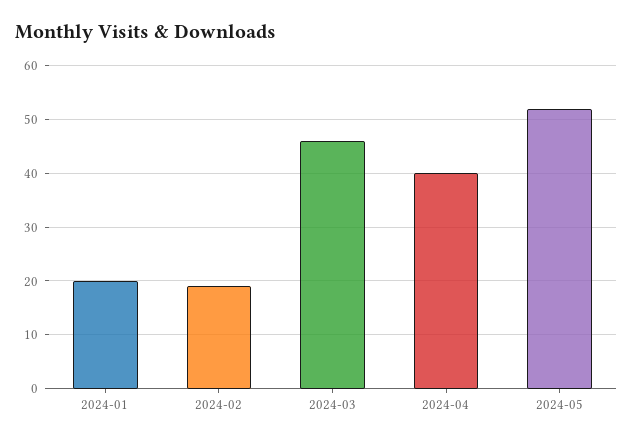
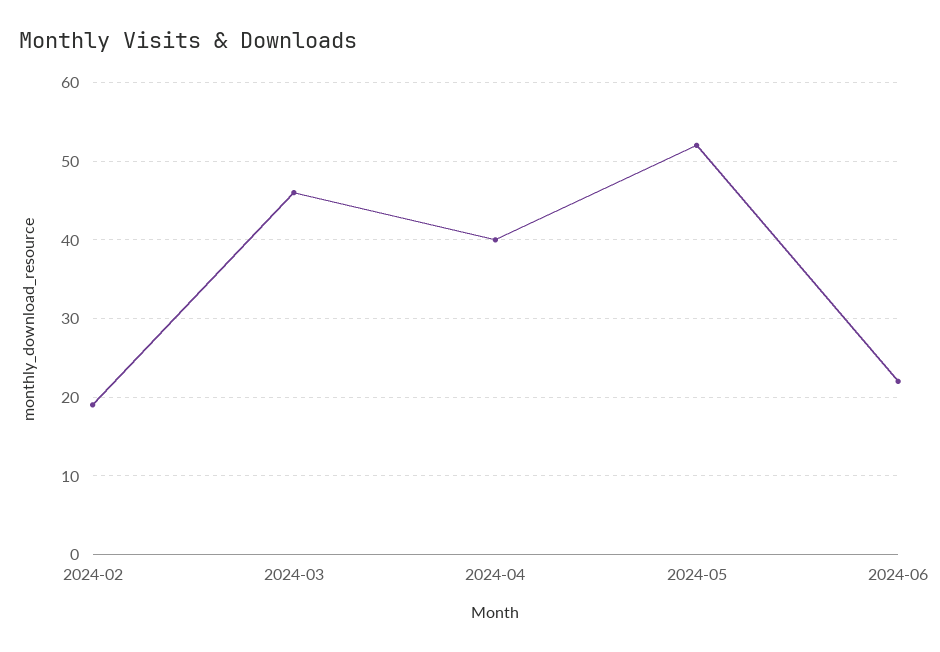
2024-01: 20 -> none
2024-06: none -> 22

